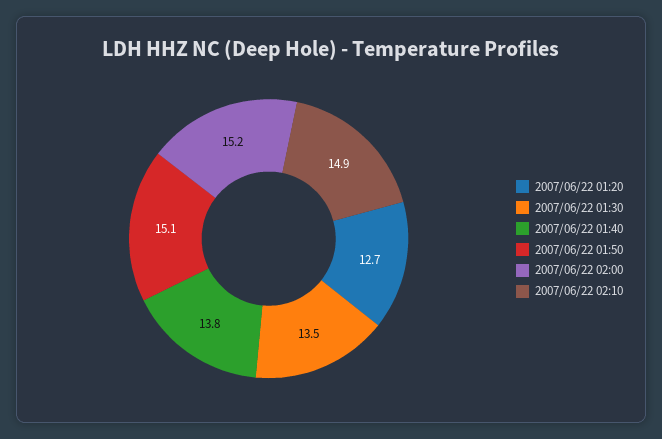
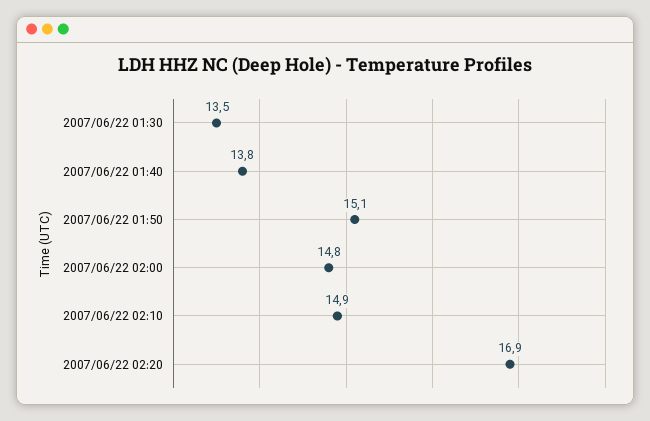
2007/06/22 01:20: 12.7 -> none
2007/06/22 02:00: 15.2 -> 14.8
2007/06/22 02:20: none -> 16.9

